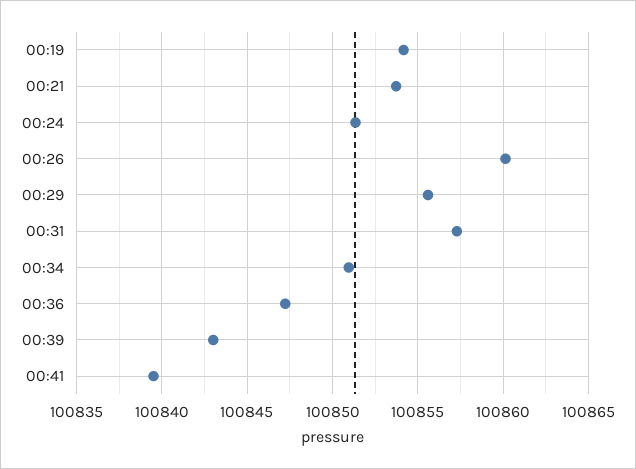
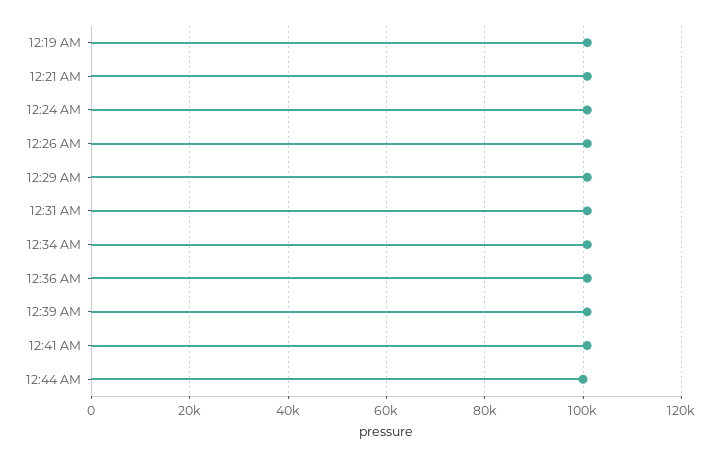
12:44 AM: none -> 100000

